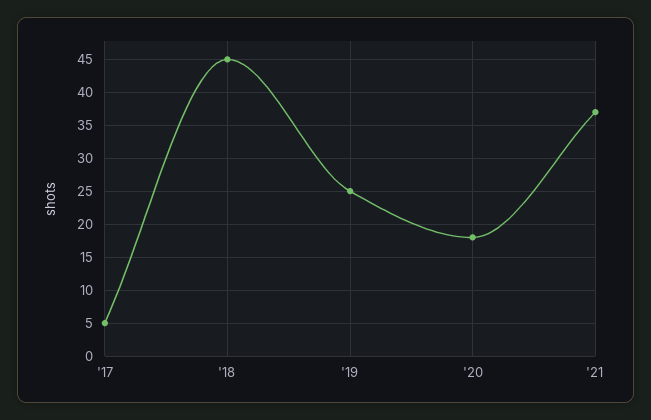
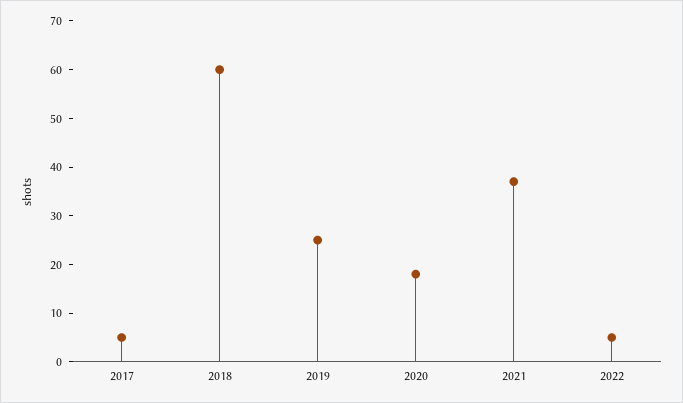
'18: 45 -> 60
2022: none -> 5

